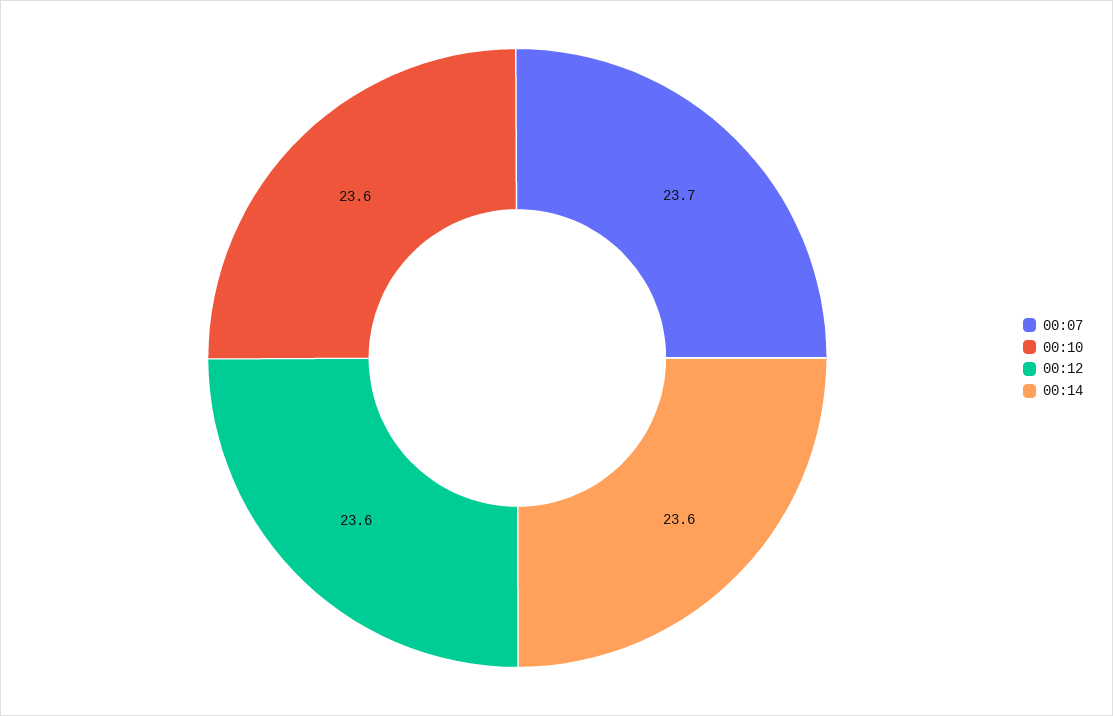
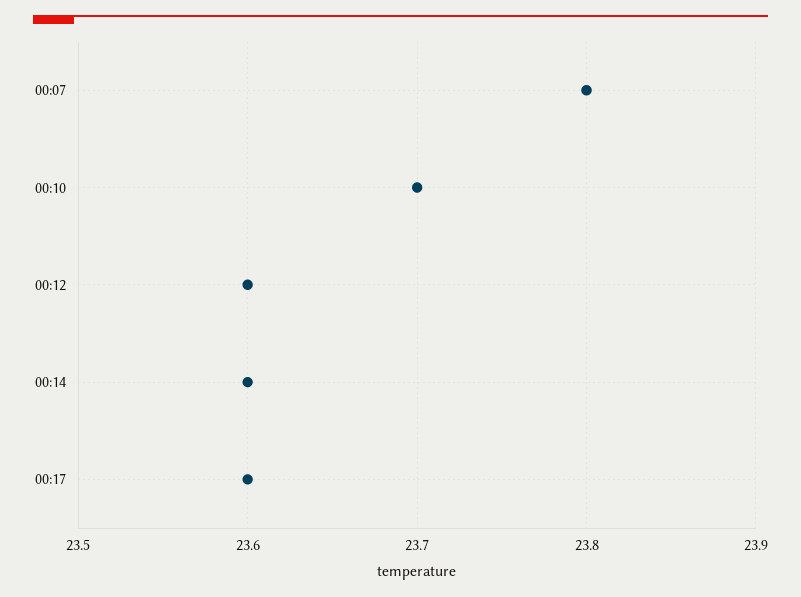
00:07: 23.7 -> 23.8
00:10: 23.6 -> 23.7
00:17: none -> 23.6

